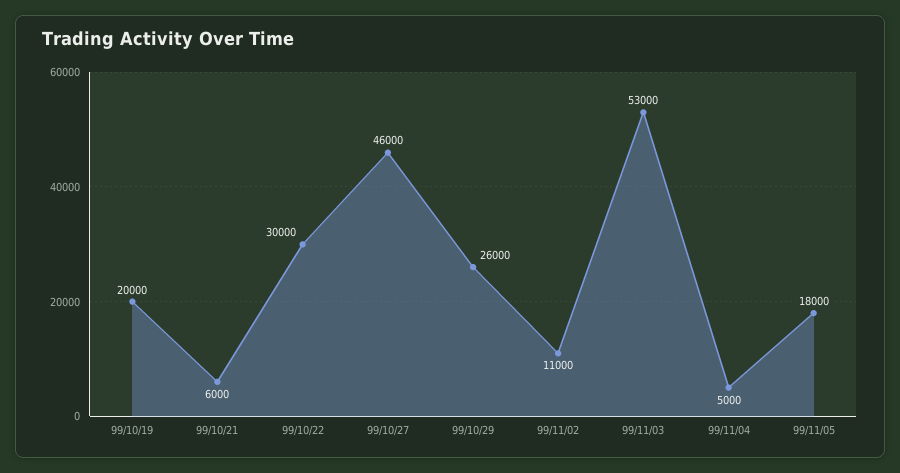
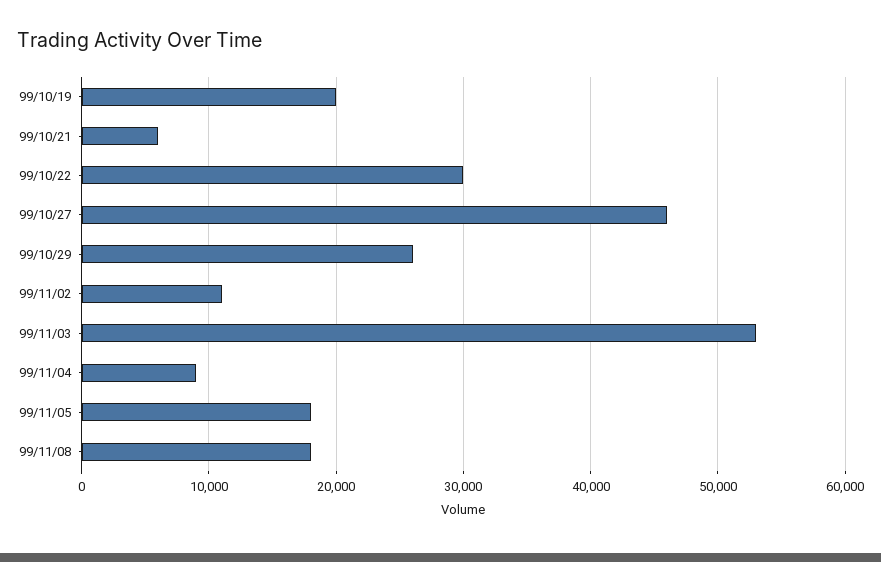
99/11/04: 5000 -> 9000
99/11/08: none -> 18000

